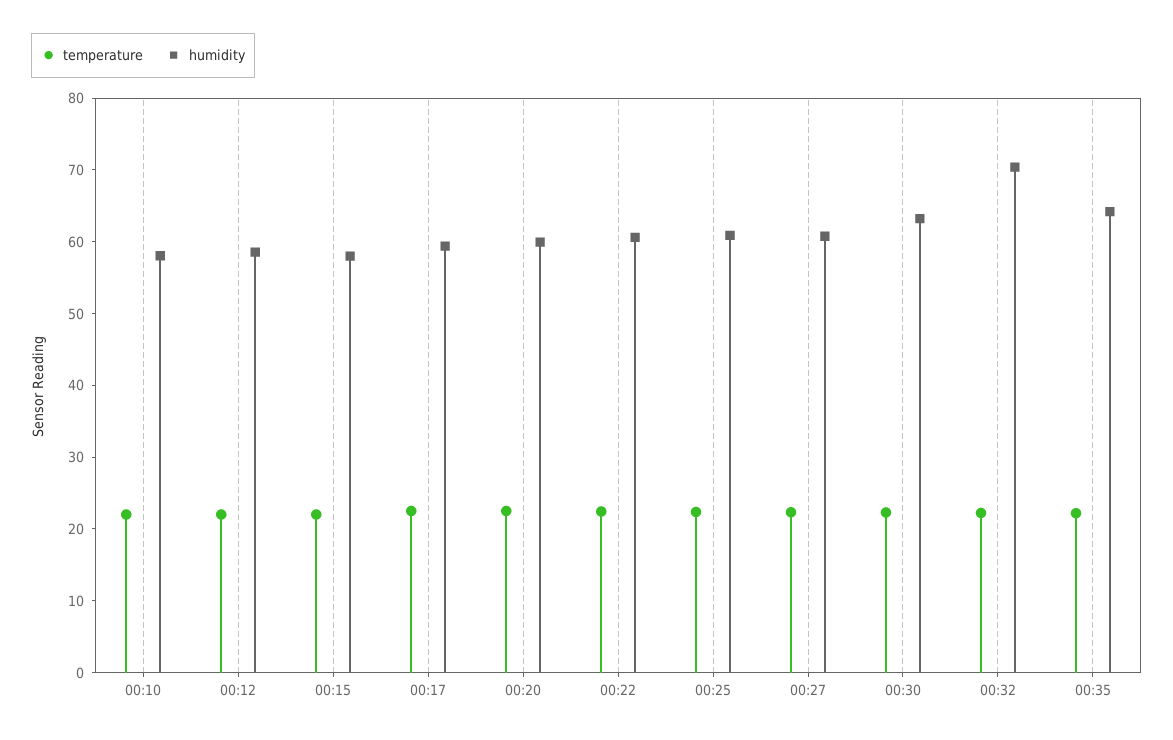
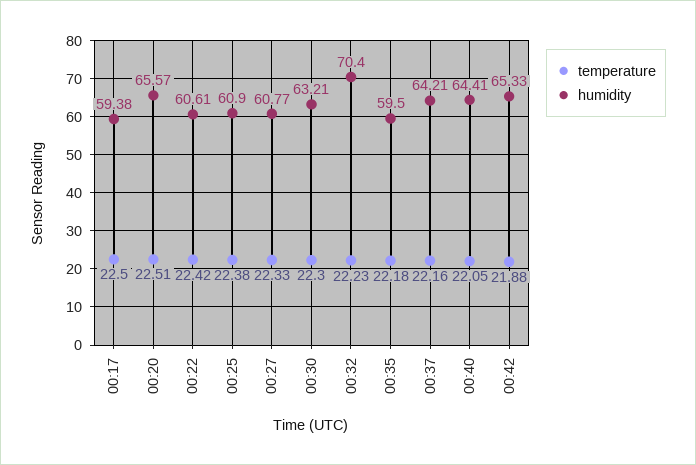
temperature, 00:10: 22 -> none
humidity, 00:10: 58 -> none
temperature, 00:12: 22 -> none
humidity, 00:12: 58 -> none
temperature, 00:15: 22 -> none
humidity, 00:15: 58 -> none
humidity, 00:20: 60 -> 65.57
humidity, 00:35: 64 -> 59.5
temperature, 00:37: none -> 22.16
humidity, 00:37: none -> 64.21
temperature, 00:40: none -> 22.05
humidity, 00:40: none -> 64.41
temperature, 00:42: none -> 21.88
humidity, 00:42: none -> 65.33

